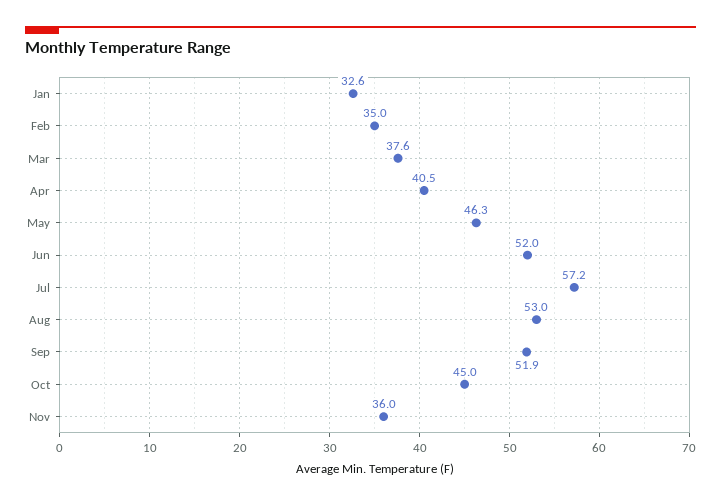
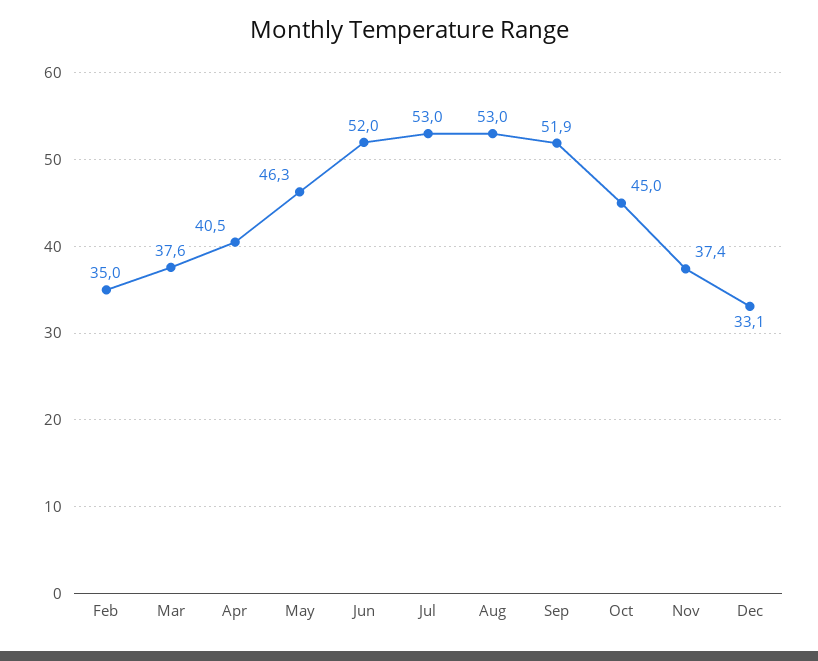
Jan: 32.6 -> none
Jul: 57.2 -> 53
Nov: 36 -> 37.4
Dec: none -> 33.1

